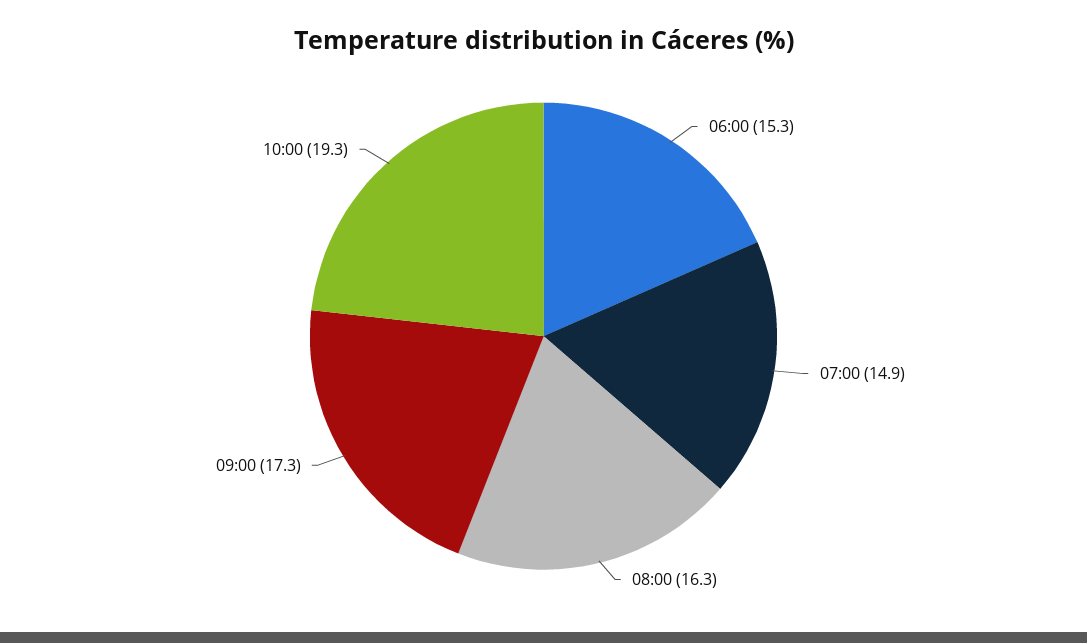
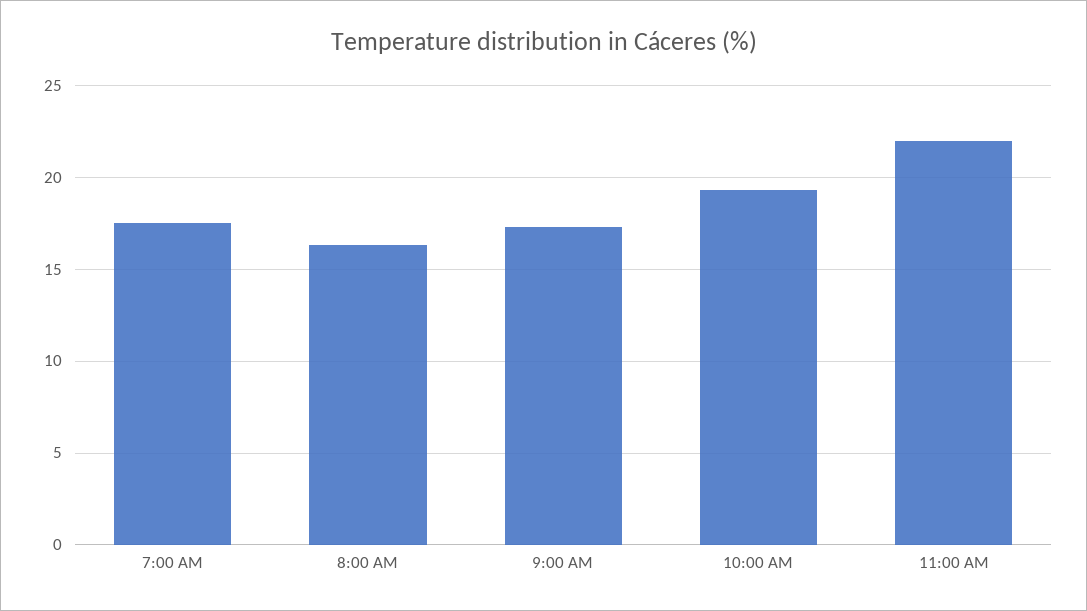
06:00: 15.3 -> none
07:00: 14.9 -> 17.5
11:00 AM: none -> 22

